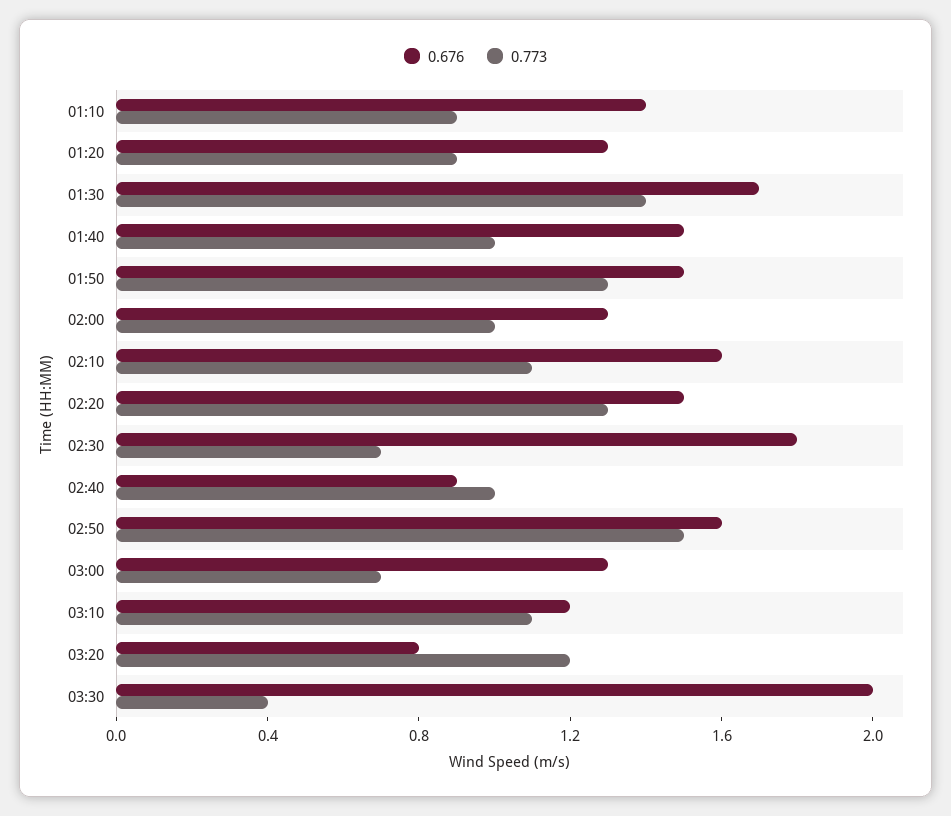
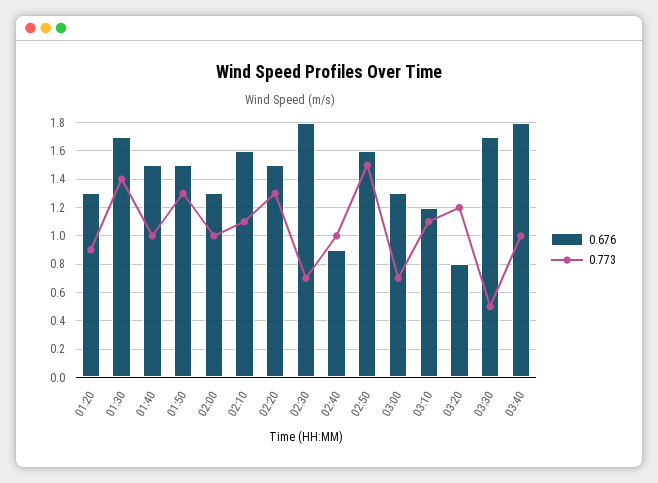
0.676, 01:10: 1.4 -> none
0.773, 01:10: 0.9 -> none
0.676, 03:30: 2 -> 1.7
0.773, 03:30: 0.4 -> 0.5
0.676, 03:40: none -> 1.8
0.773, 03:40: none -> 1

